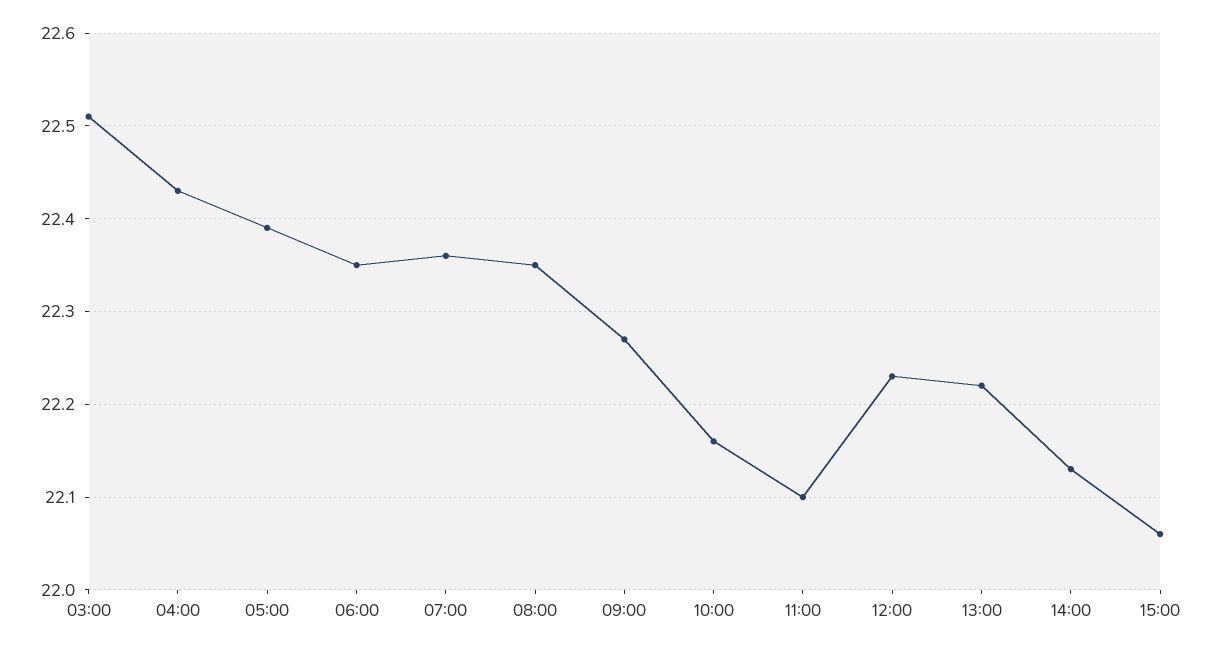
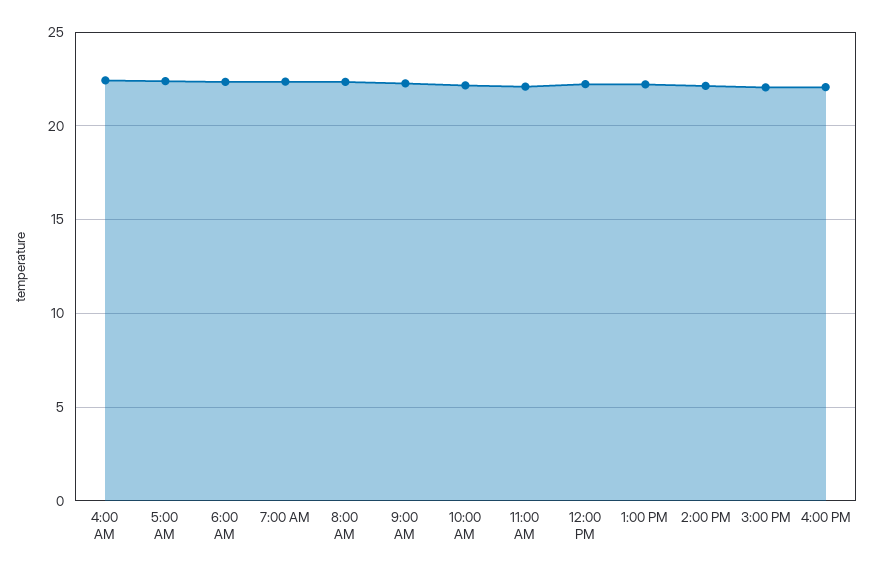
03:00: 22.51 -> none
4:00 PM: none -> 22

